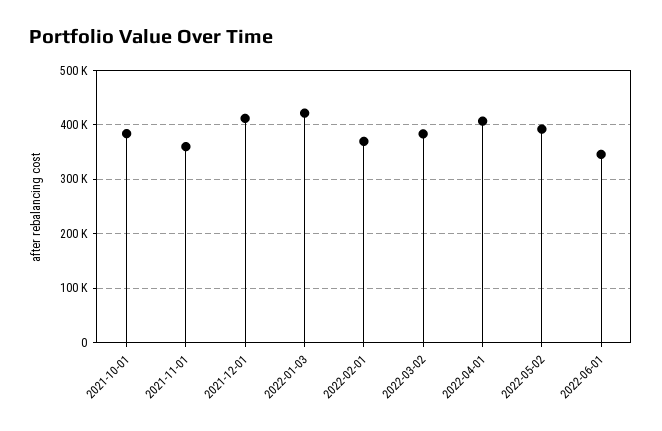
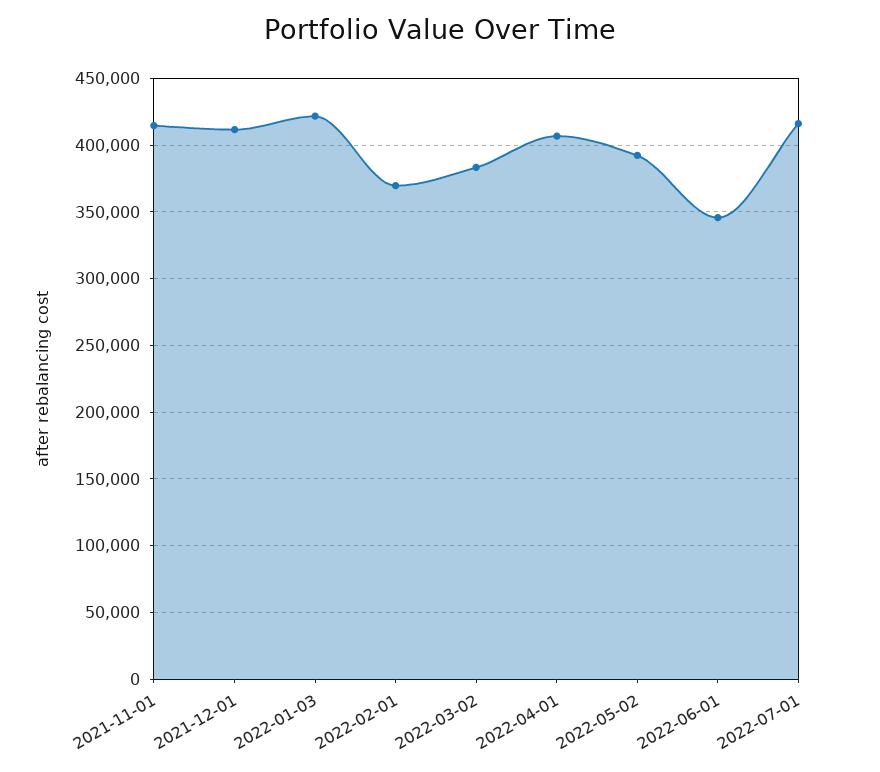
2021-10-01: 380000 -> none
2021-11-01: 360000 -> 415000
2022-07-01: none -> 415000

